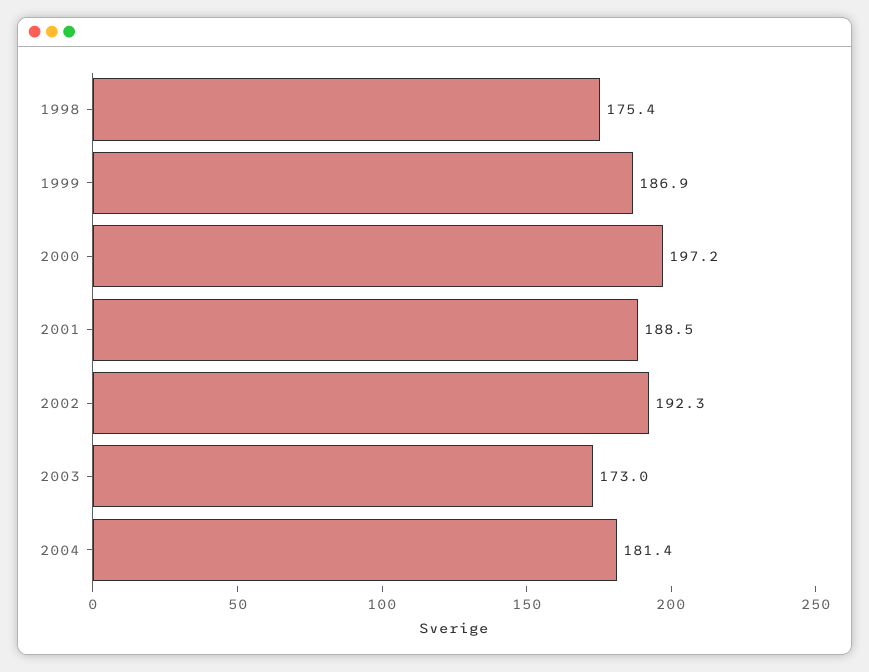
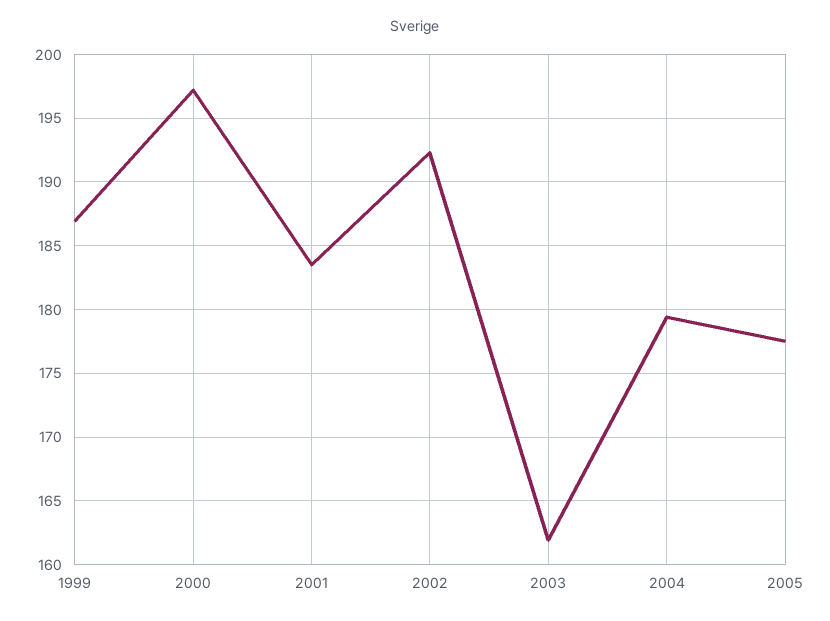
1998: 175.4 -> none
2001: 188.5 -> 183.5
2003: 173 -> 162
2004: 181.4 -> 179.5
2005: none -> 177.5

